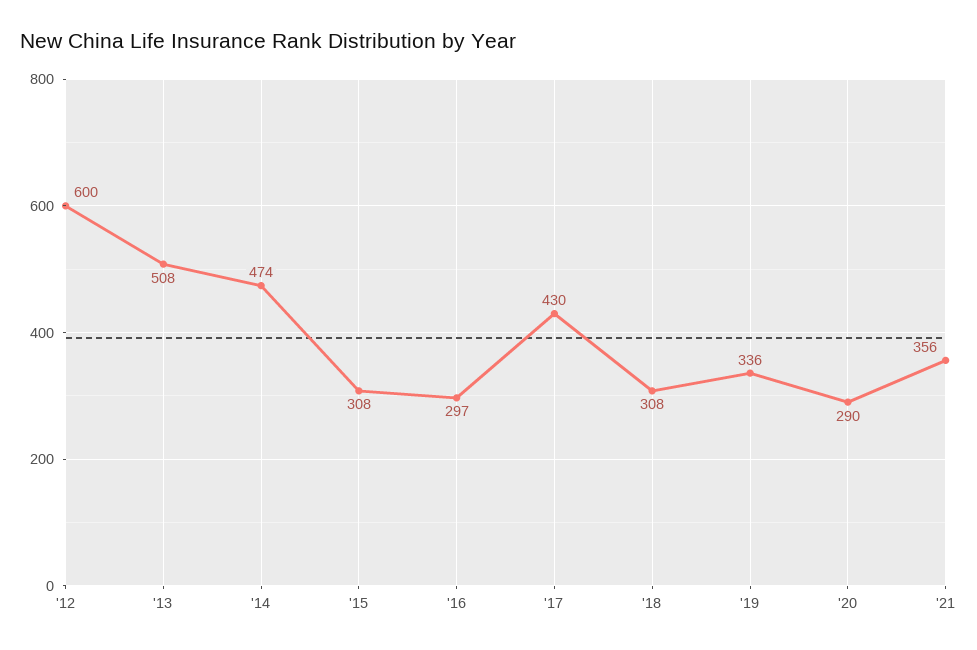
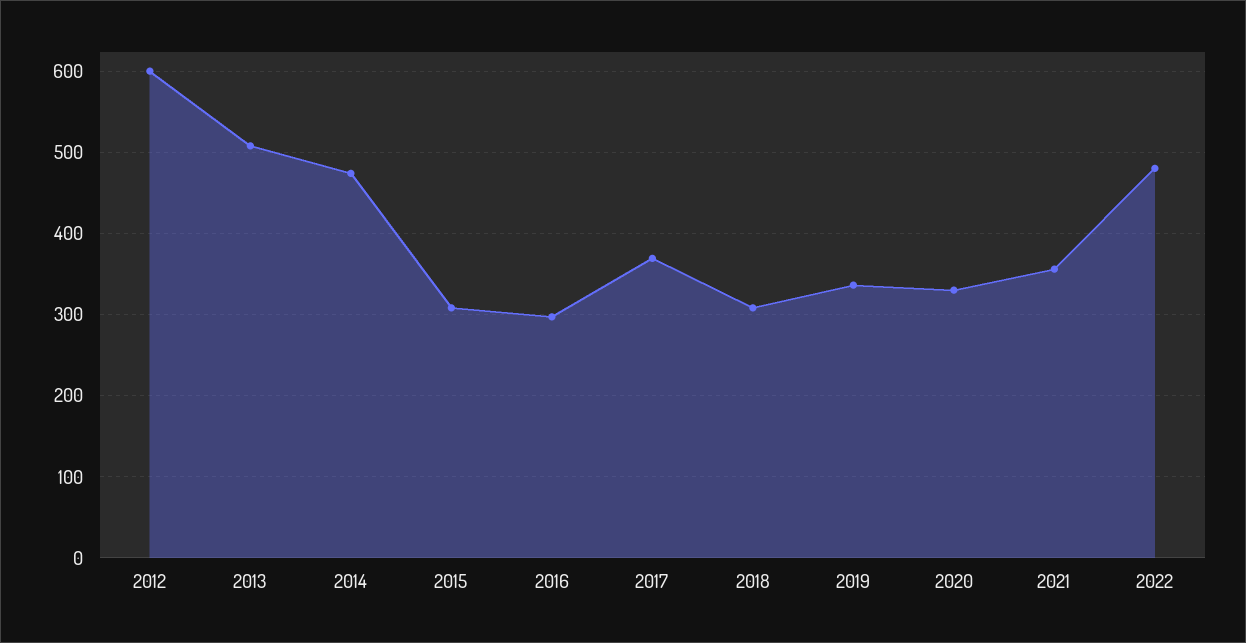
'17: 430 -> 370
'20: 290 -> 330
2022: none -> 480

